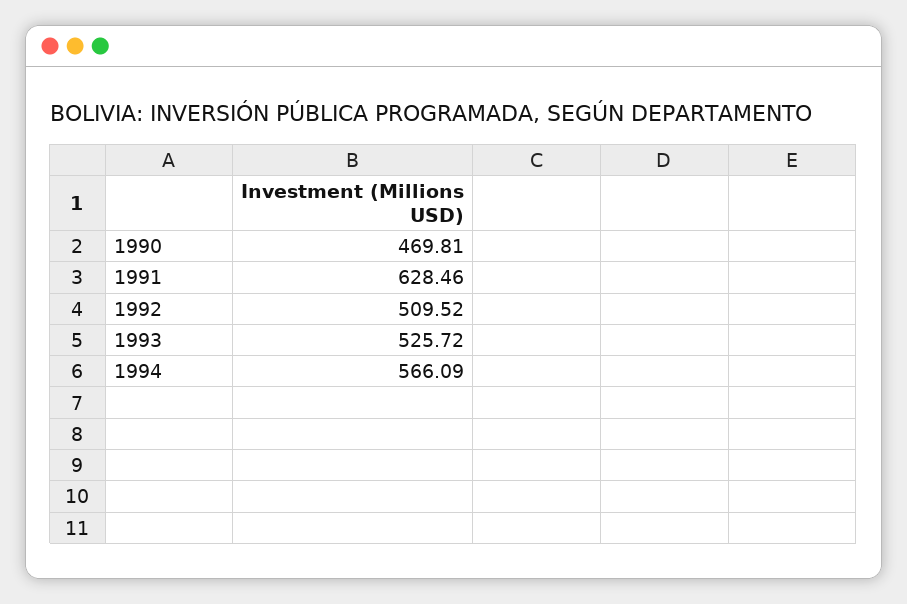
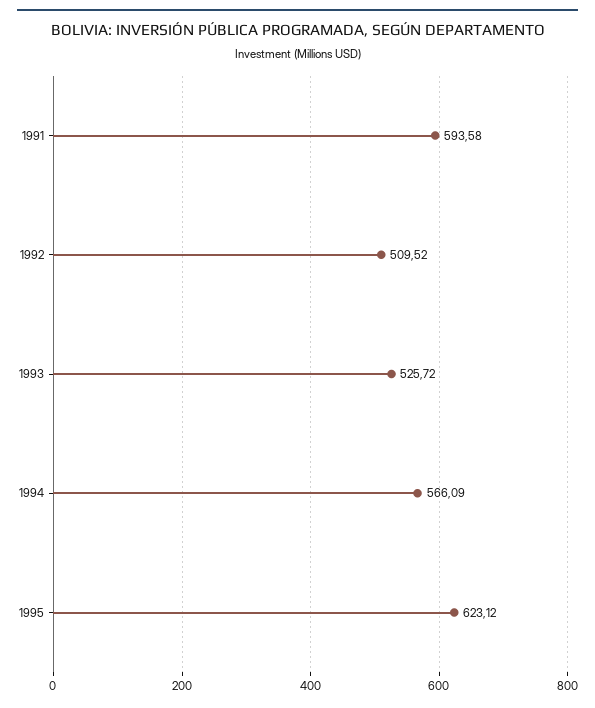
1990: 469.81 -> none
1991: 628.46 -> 593.58
1995: none -> 623.12

